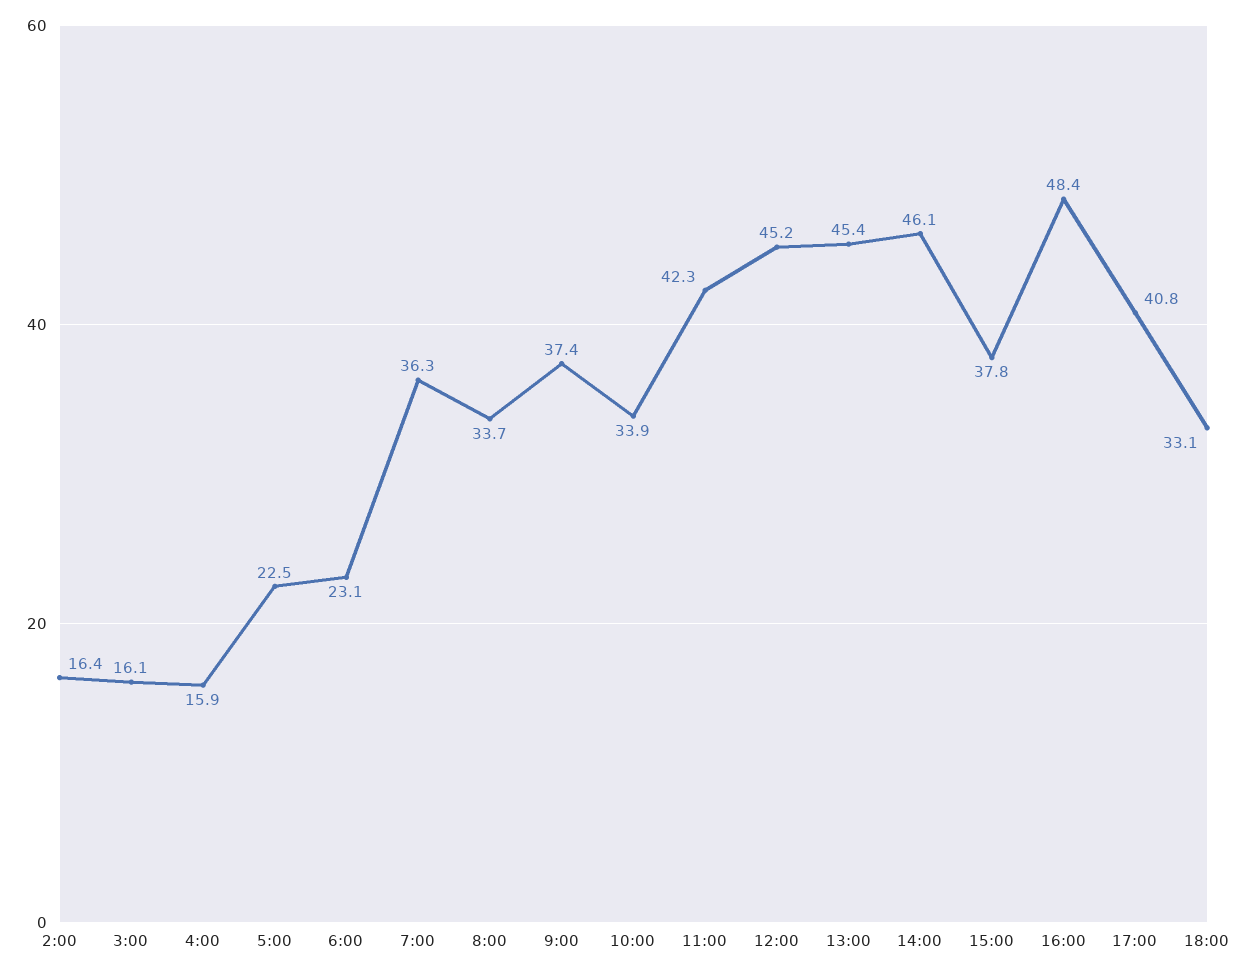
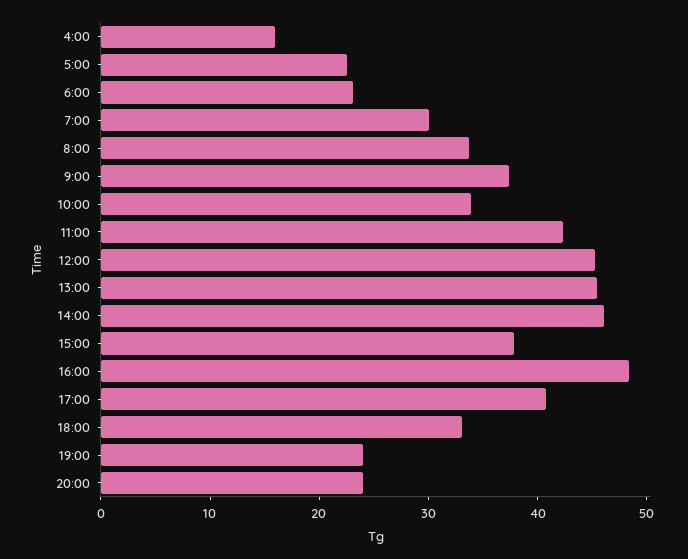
2:00: 16.4 -> none
3:00: 16.1 -> none
7:00: 36.3 -> 30
19:00: none -> 24
20:00: none -> 24

